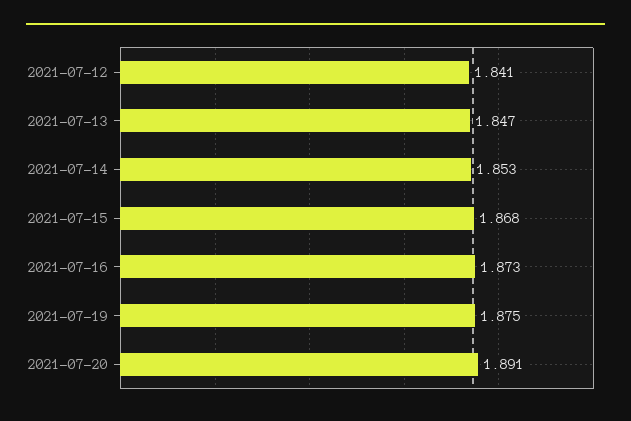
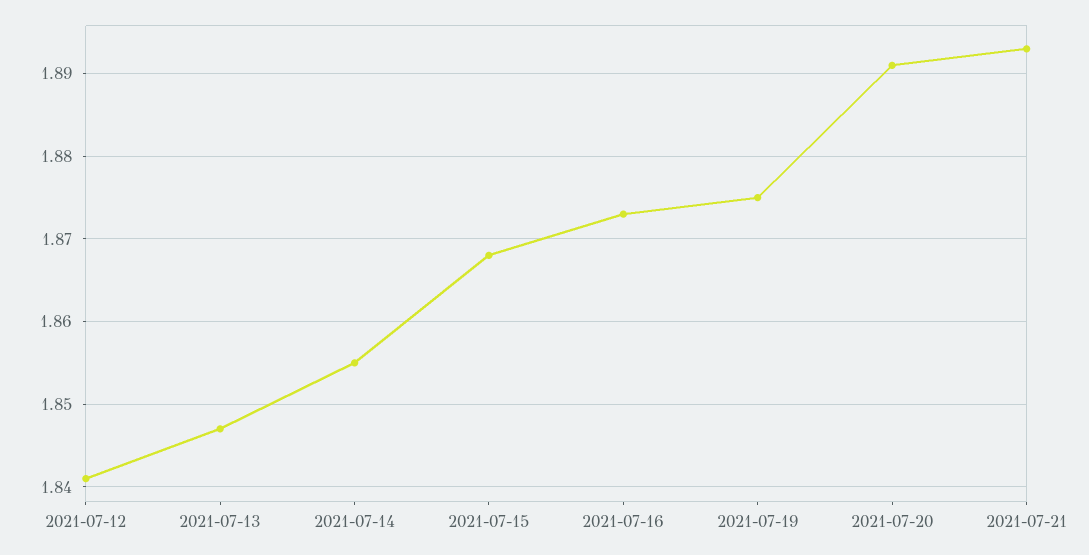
2021-07-14: 1.853 -> 1.855
2021-07-21: none -> 1.893

